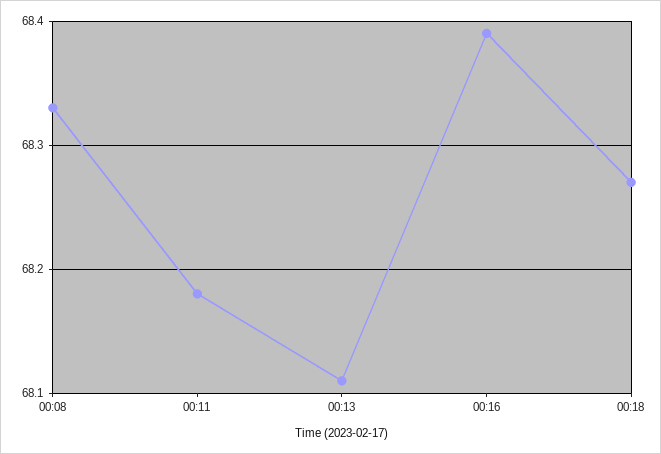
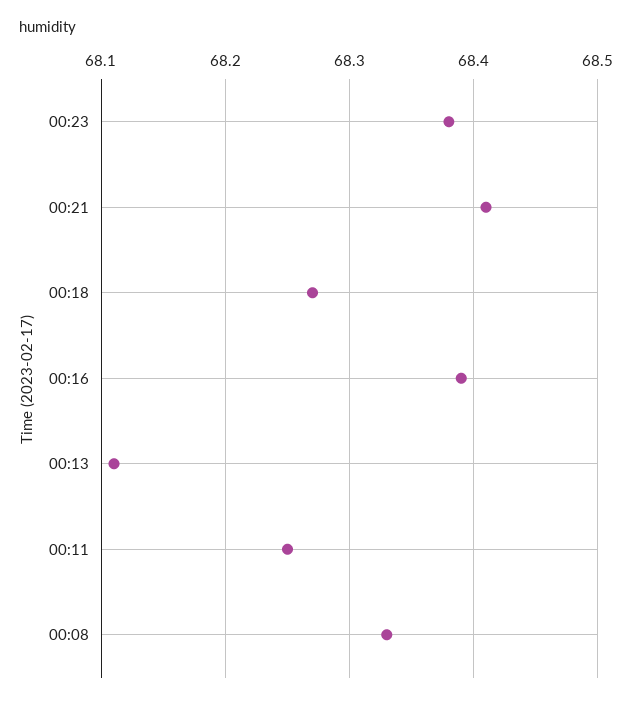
00:11: 68.18 -> 68.25
00:23: none -> 68.38
00:21: none -> 68.41

